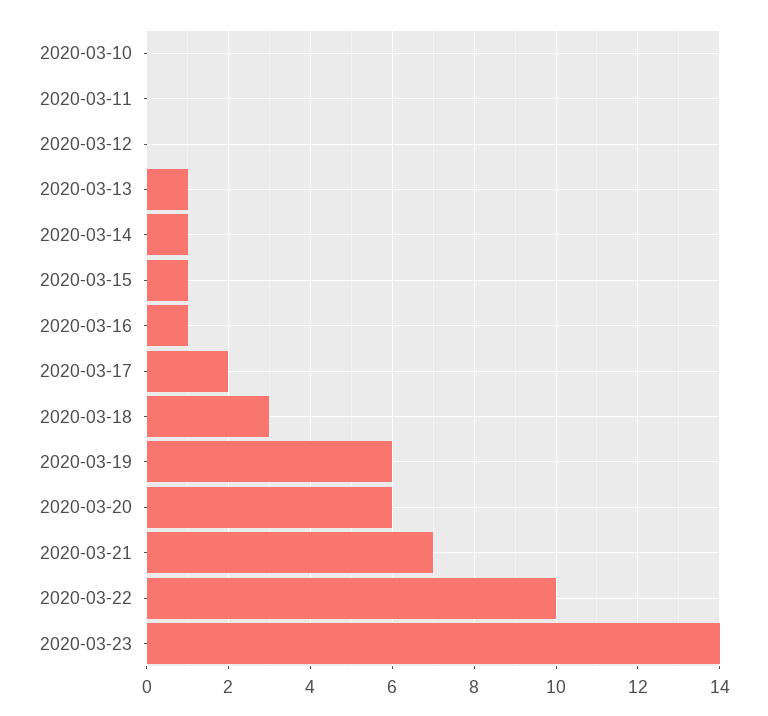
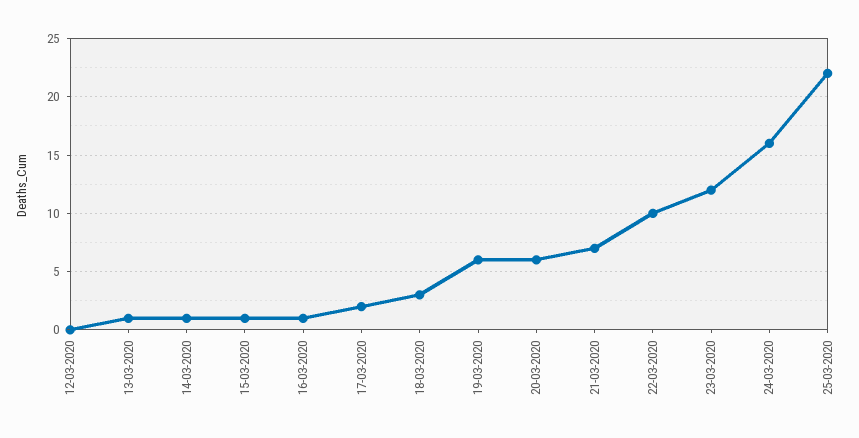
2020-03-10: 0 -> none
2020-03-11: 0 -> none
2020-03-23: 14 -> 12
24-03-2020: none -> 16
25-03-2020: none -> 22

